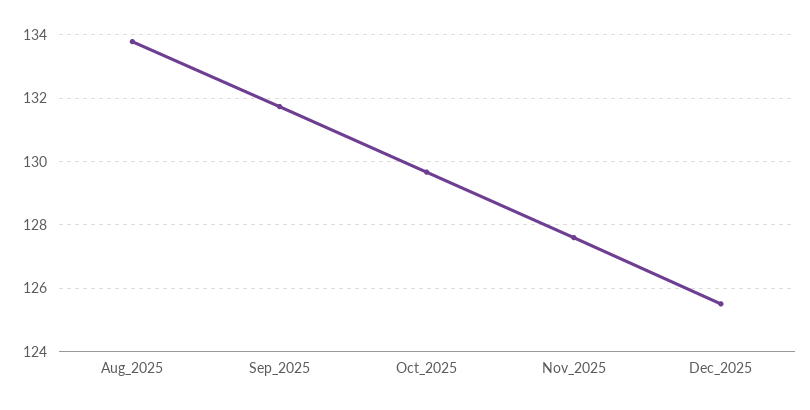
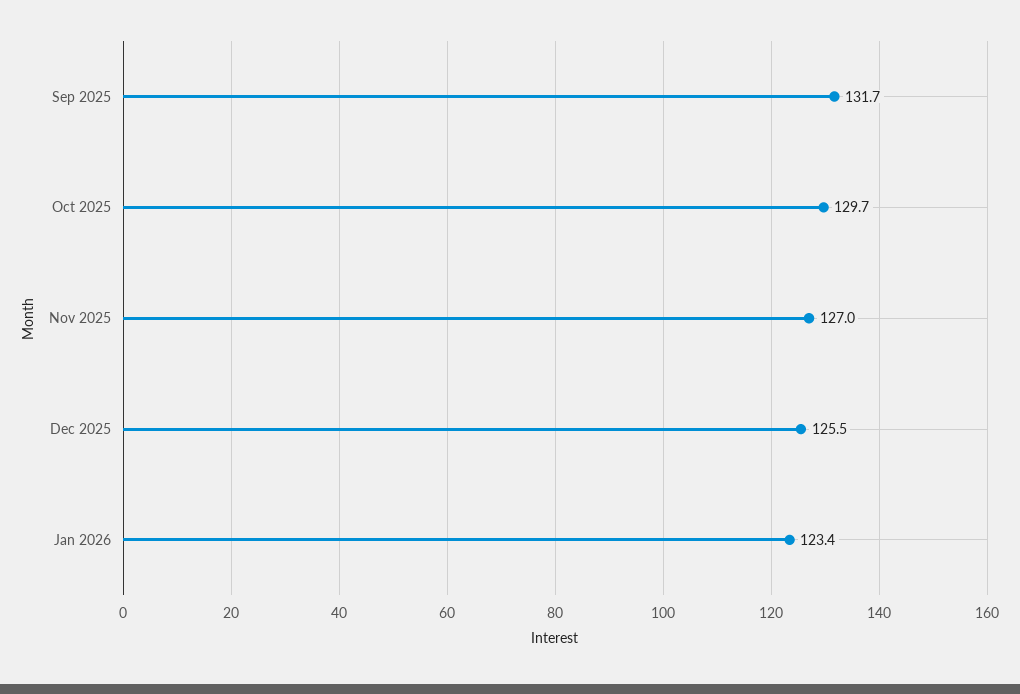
Aug_2025: 133.8 -> none
Nov_2025: 127.6 -> 127
Jan 2026: none -> 123.4

